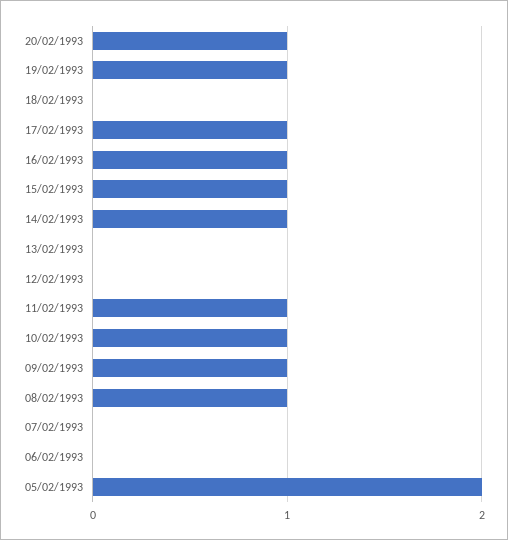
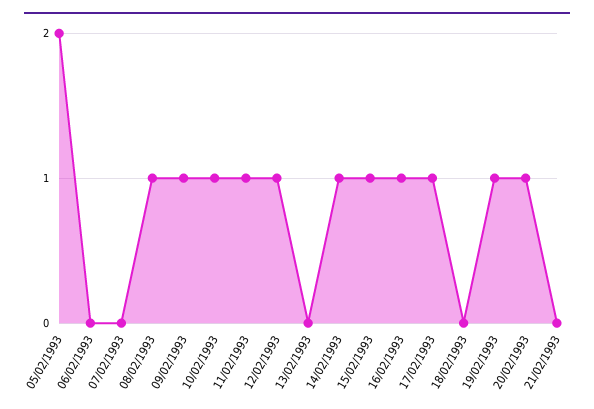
12/02/1993: 0 -> 1
21/02/1993: none -> 0

